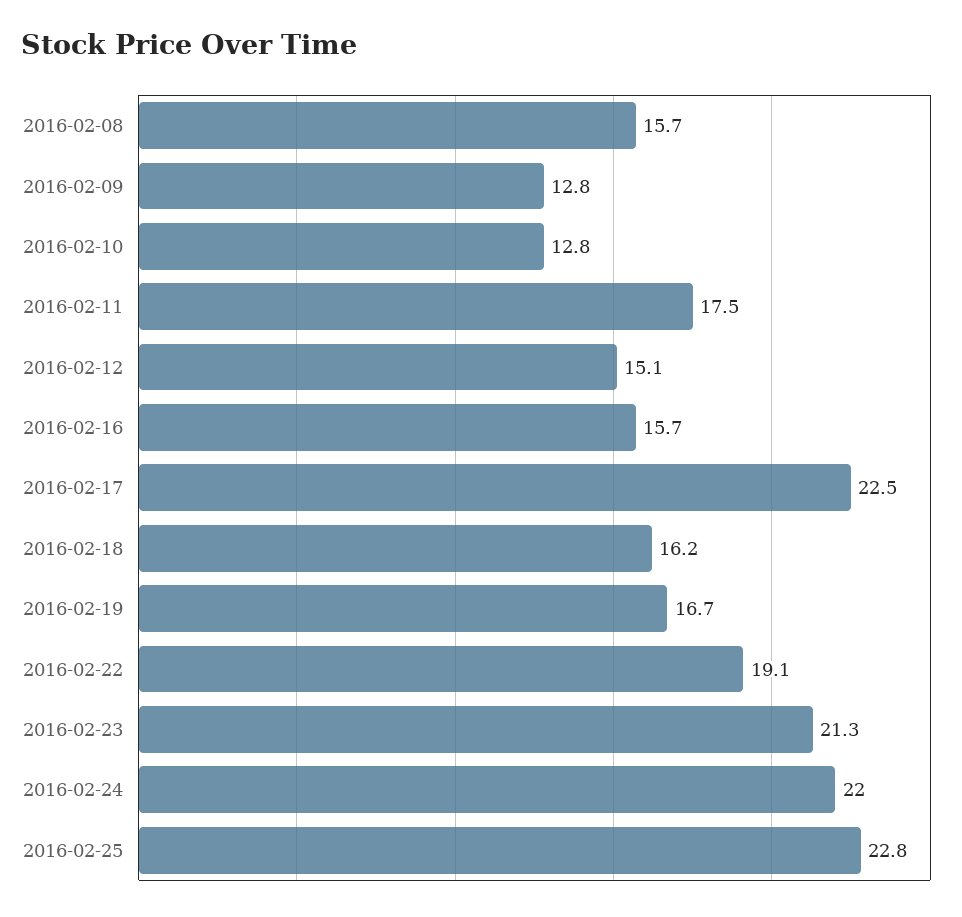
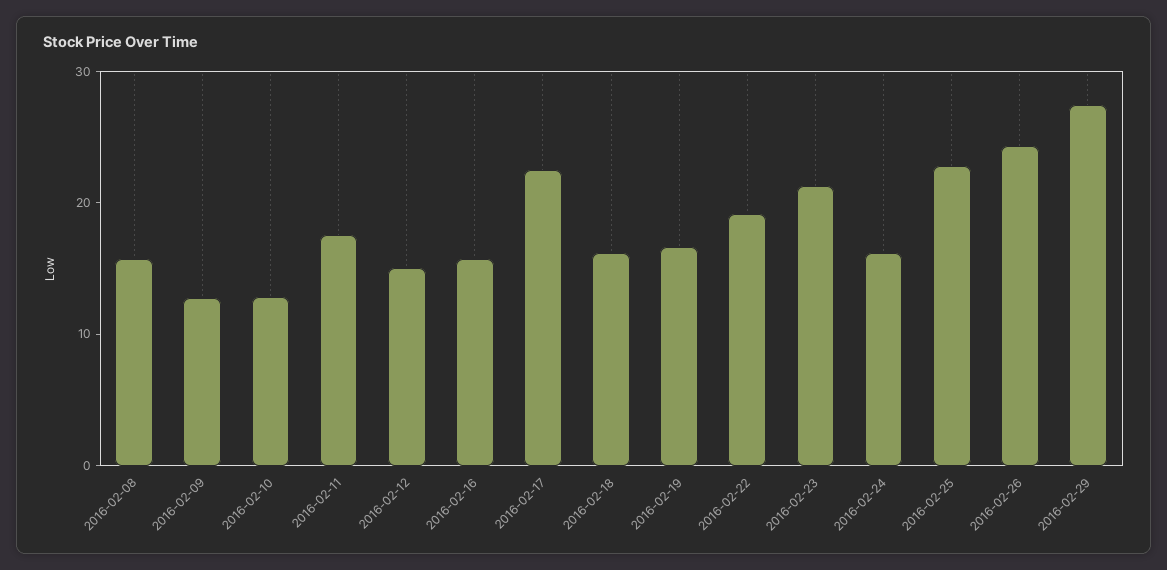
2016-02-24: 22 -> 16
2016-02-26: none -> 24
2016-02-29: none -> 28

